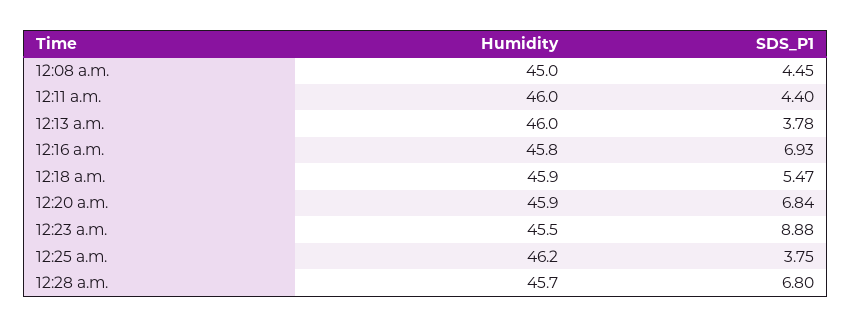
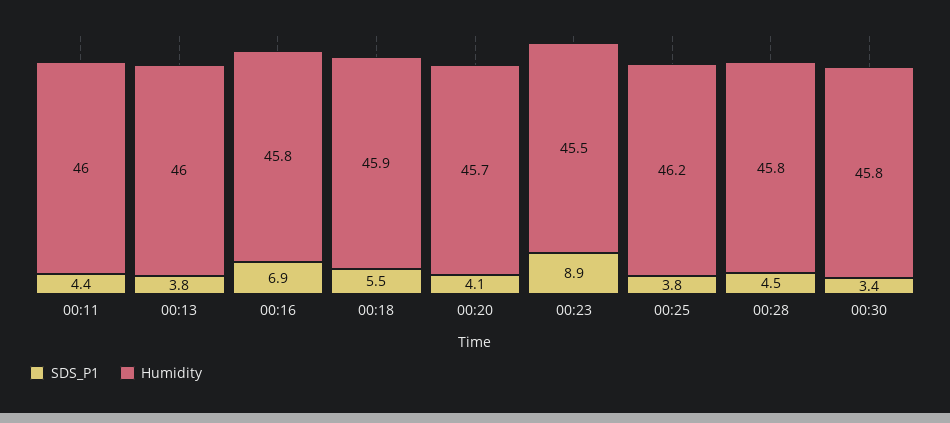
Humidity, 12:08 a.m.: 45 -> none
SDS_P1, 12:08 a.m.: 4.45 -> none
Humidity, 12:20 a.m.: 45.9 -> 45.7
SDS_P1, 12:20 a.m.: 6.84 -> 4.1
Humidity, 12:28 a.m.: 45.7 -> 45.8
SDS_P1, 12:28 a.m.: 6.8 -> 4.5
SDS_P1, 00:30: none -> 3.4
Humidity, 00:30: none -> 45.8

